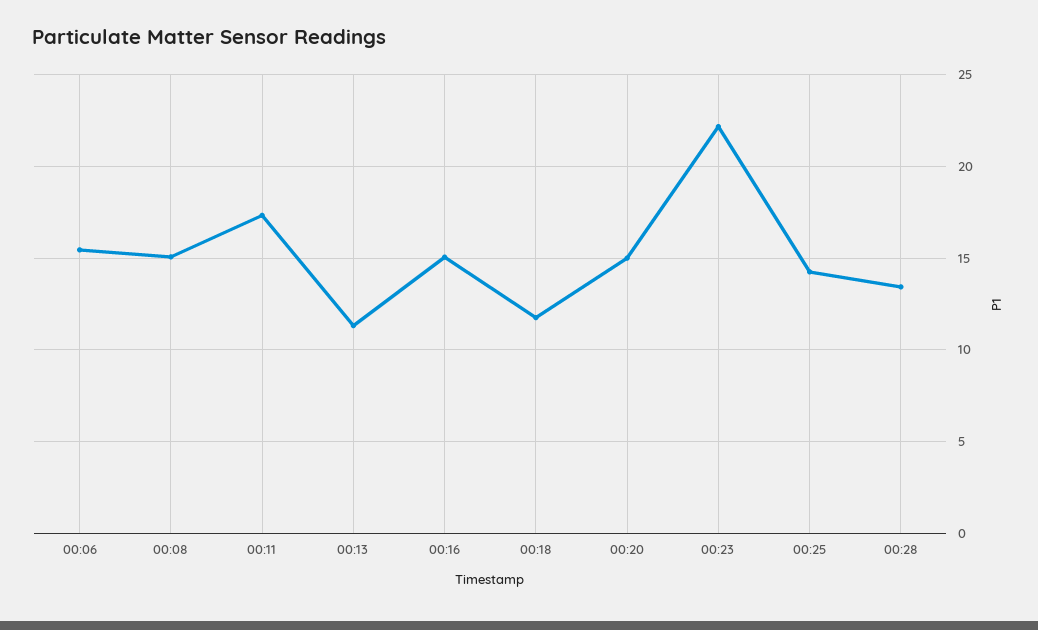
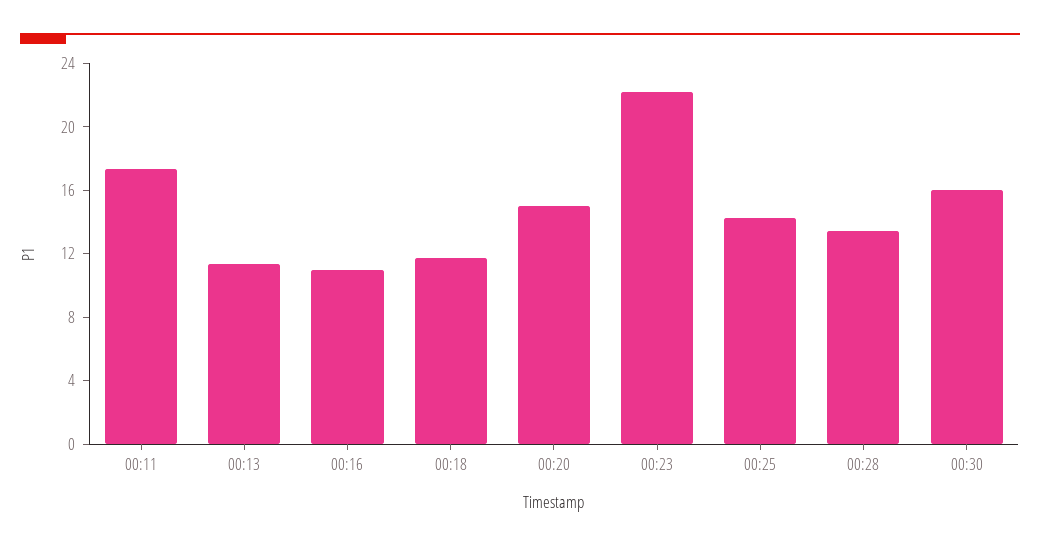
00:06: 15.5 -> none
00:08: 15 -> none
00:16: 15 -> 11
00:30: none -> 16

